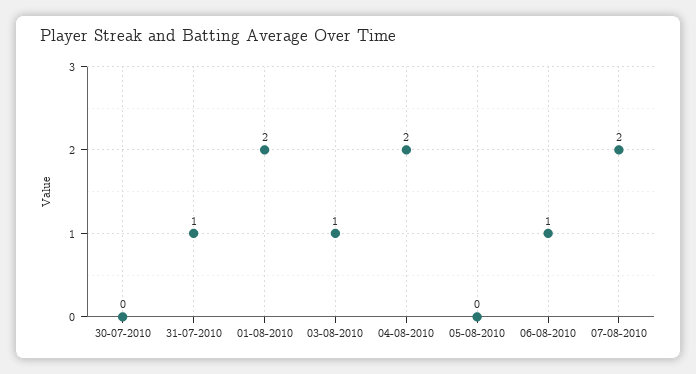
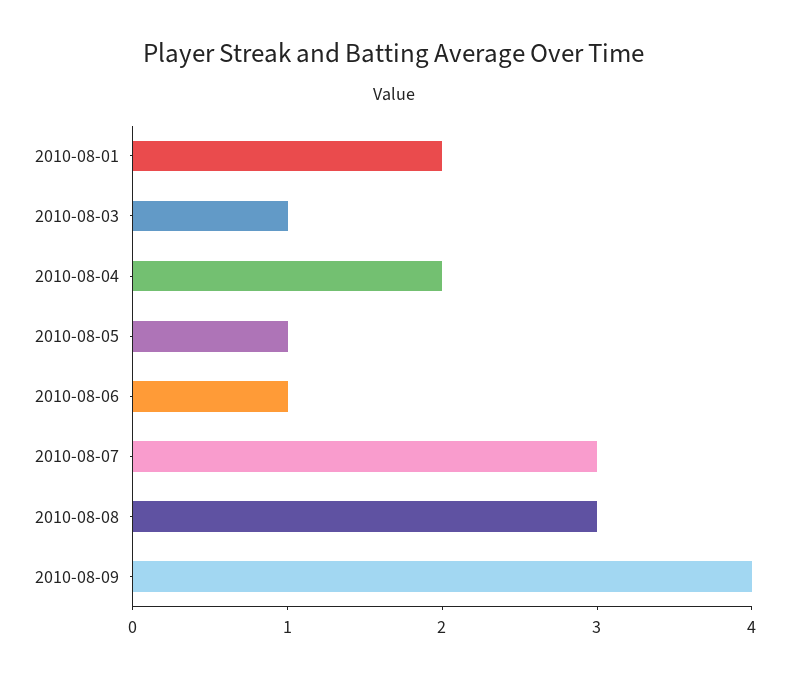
30-07-2010: 0 -> none
31-07-2010: 1 -> none
05-08-2010: 0 -> 1
07-08-2010: 2 -> 3
2010-08-08: none -> 3
2010-08-09: none -> 4

